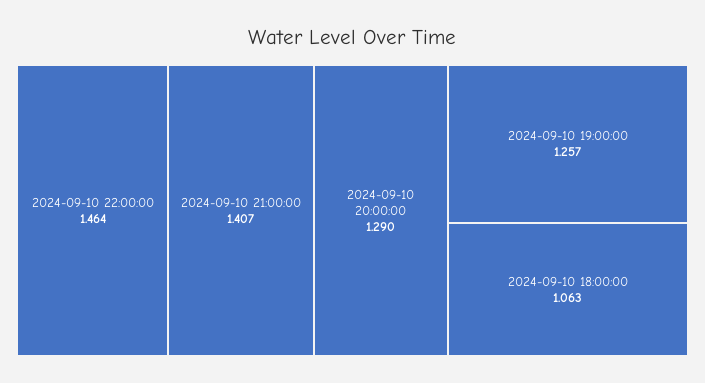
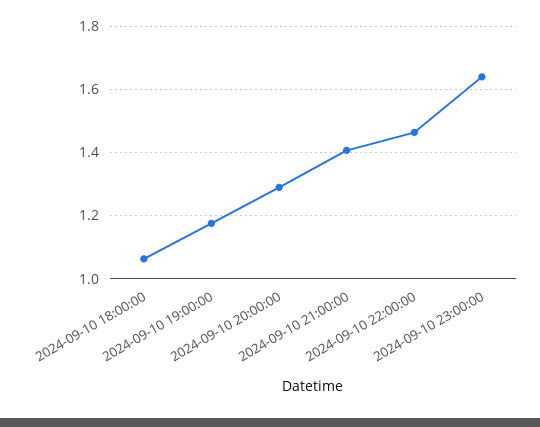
2024-09-10 19:00:00: 1.257 -> 1.18
2024-09-10 23:00:00: none -> 1.64

